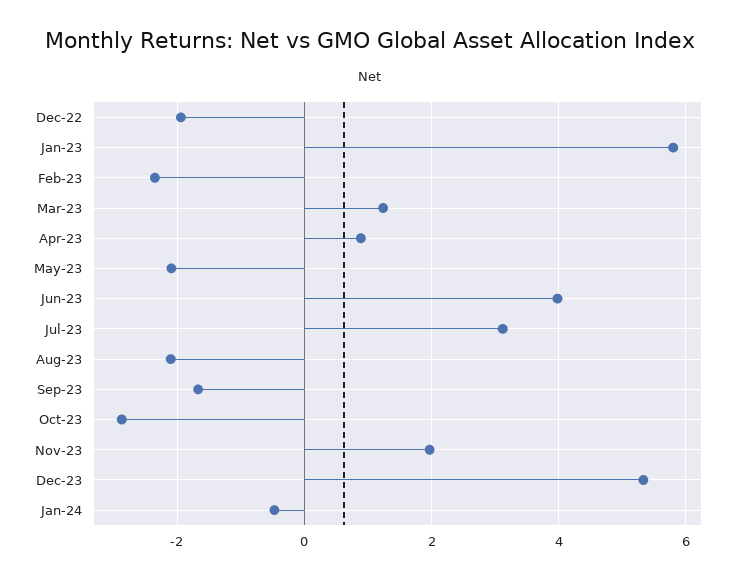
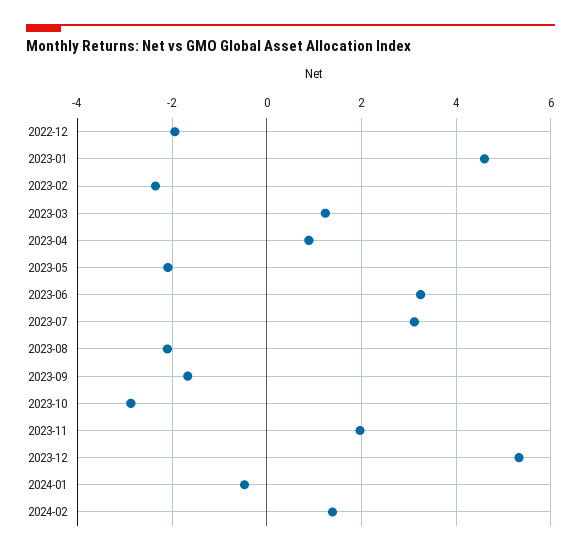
Jan-23: 5.8 -> 4.6
Jun-23: 4 -> 3.2
2024-02: none -> 1.4

